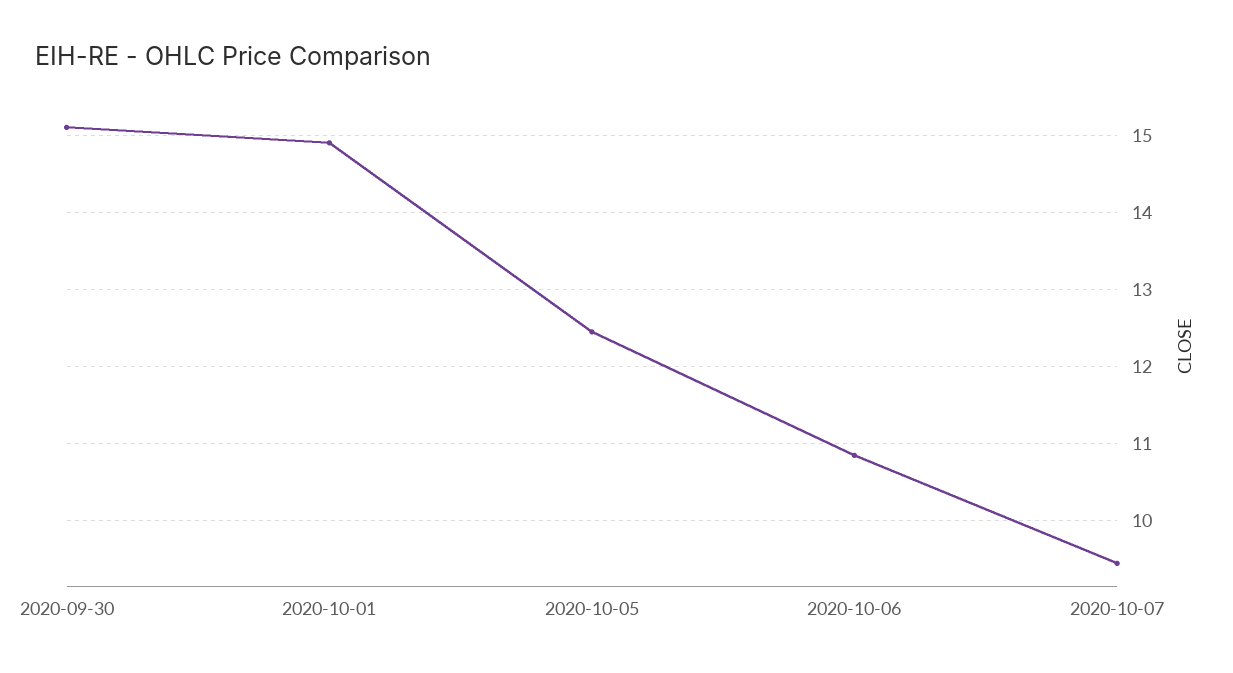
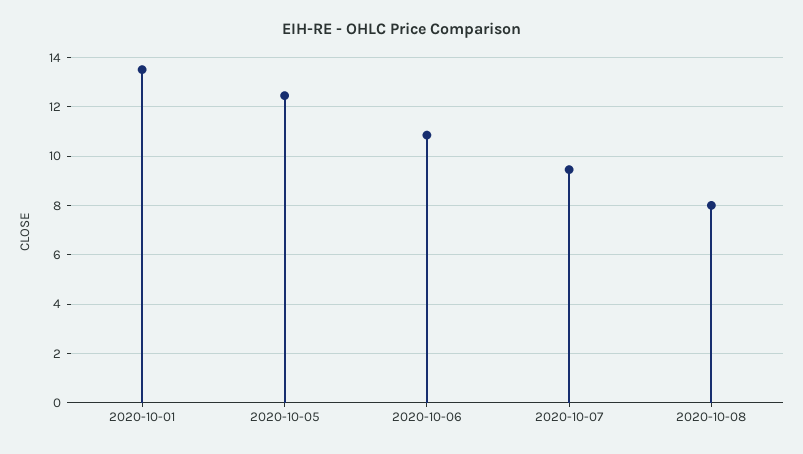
2020-09-30: 15.1 -> none
2020-10-01: 14.9 -> 13.5
2020-10-08: none -> 8

